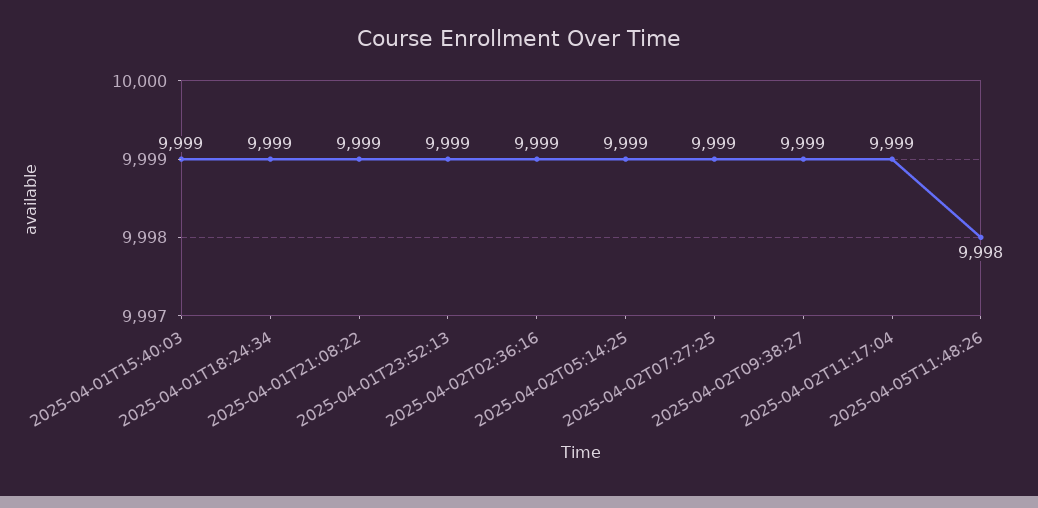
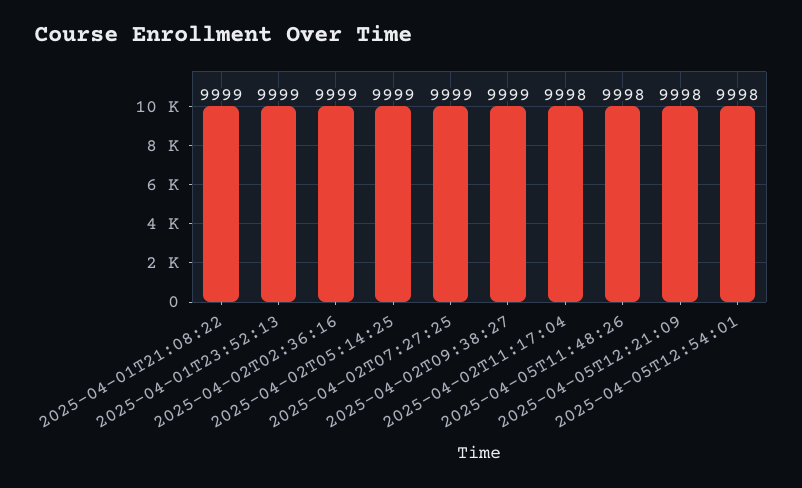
2025-04-01T15:40:03: 9999 -> none
2025-04-01T18:24:34: 9999 -> none
2025-04-02T11:17:04: 9999 -> 9998
2025-04-05T12:21:09: none -> 9998
2025-04-05T12:54:01: none -> 9998

